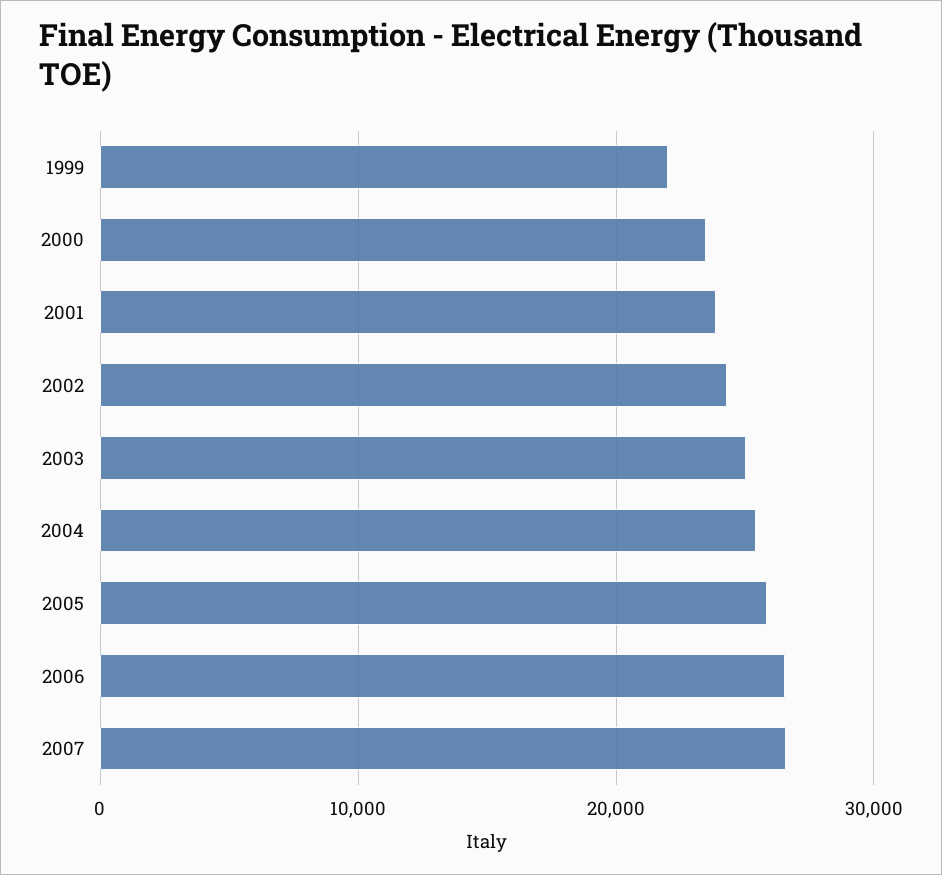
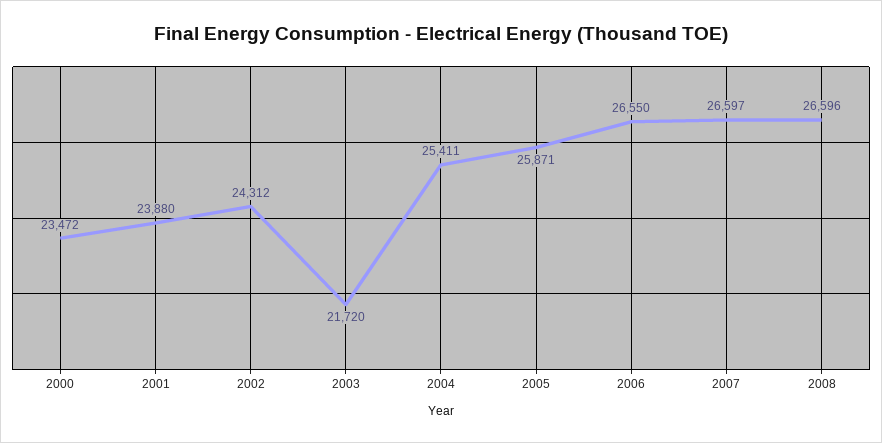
1999: 22000 -> none
2003: 25000 -> 21720
2008: none -> 26596

